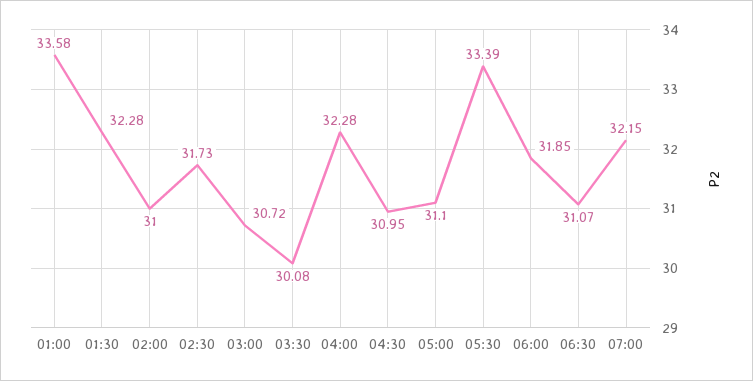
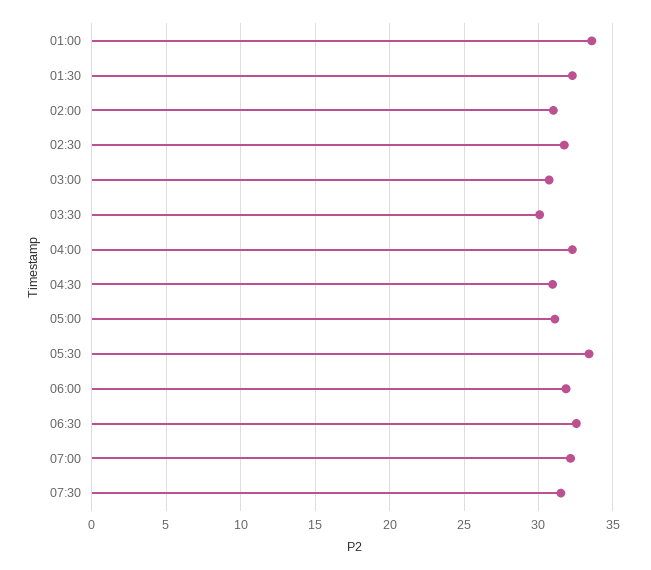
06:30: 31.07 -> 32.5
07:30: none -> 31.5

